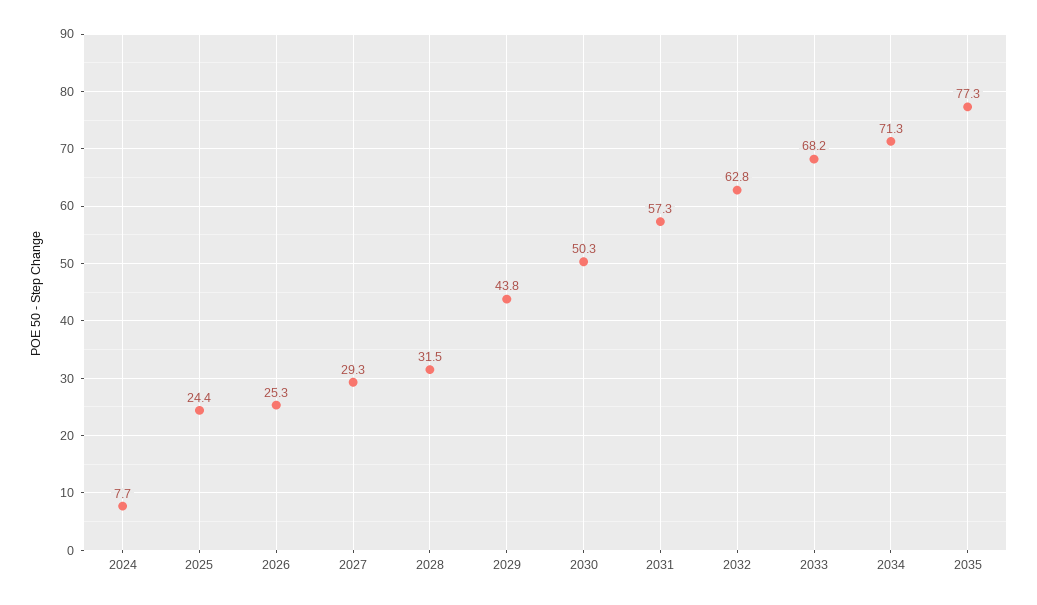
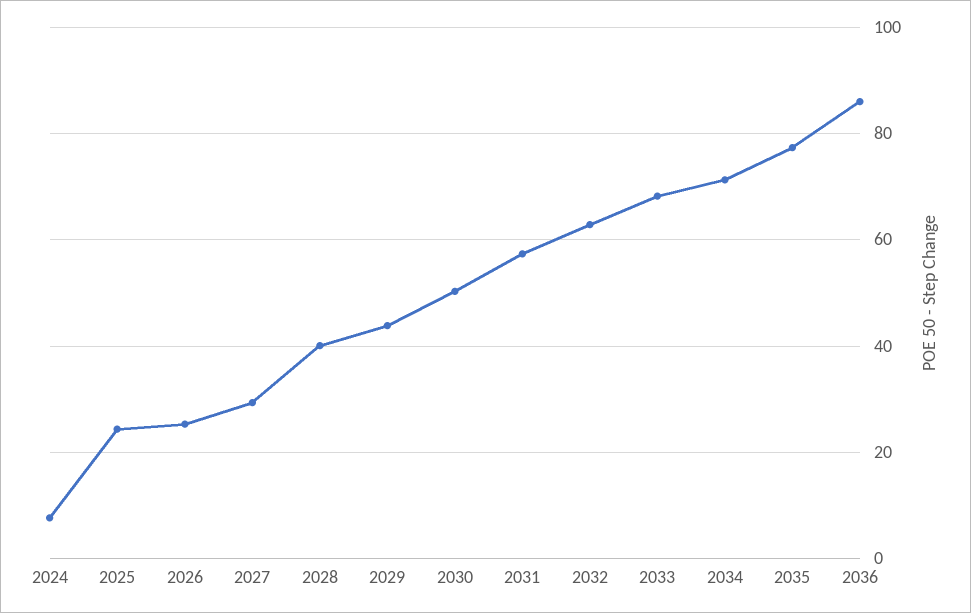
2028: 31.5 -> 40
2036: none -> 86

